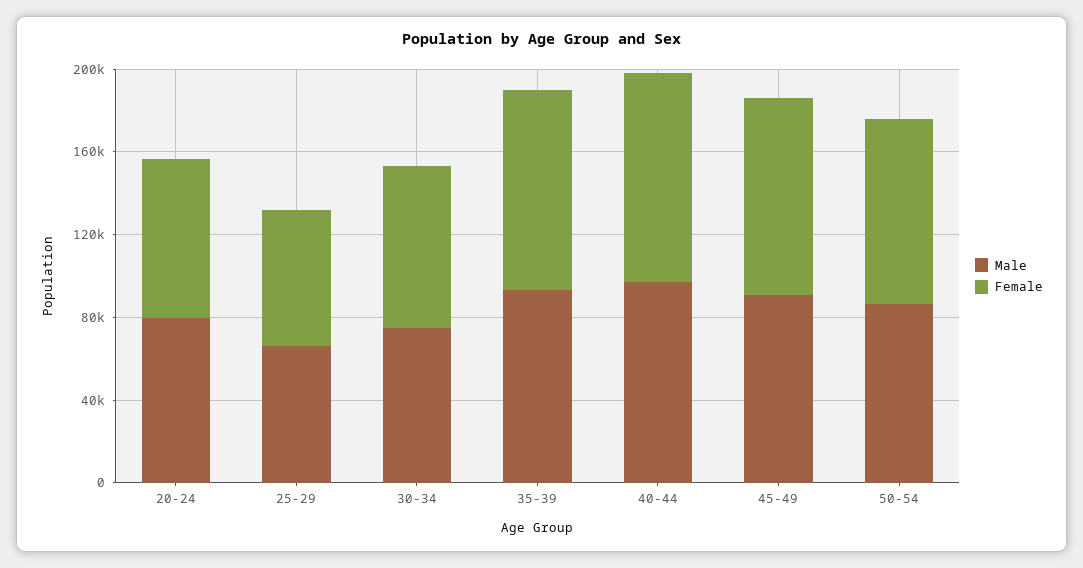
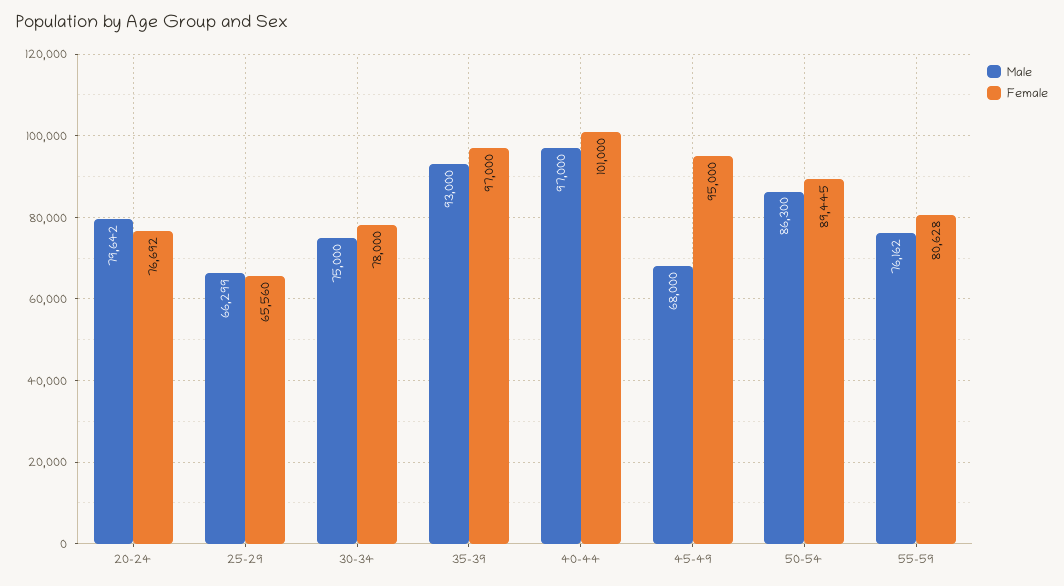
Male, 45-49: 90000 -> 68000
Male, 55-59: none -> 76162
Female, 55-59: none -> 80628

